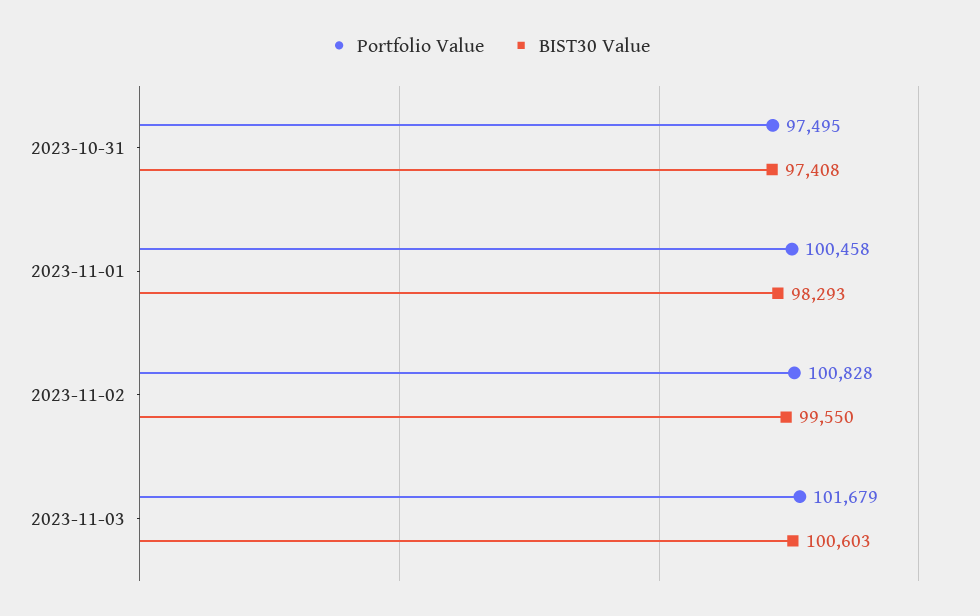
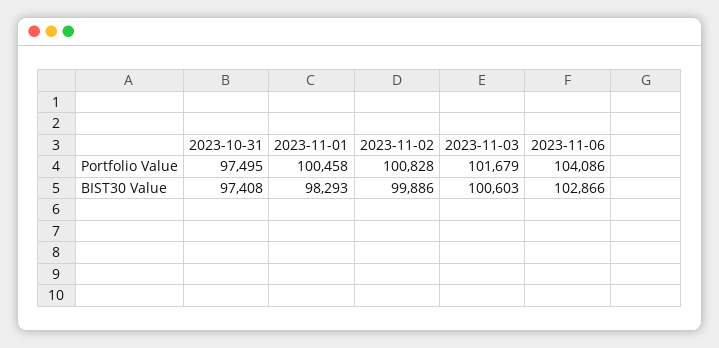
BIST30 Value, 2023-11-02: 99550 -> 99886
Portfolio Value, 2023-11-06: none -> 104086
BIST30 Value, 2023-11-06: none -> 102866

